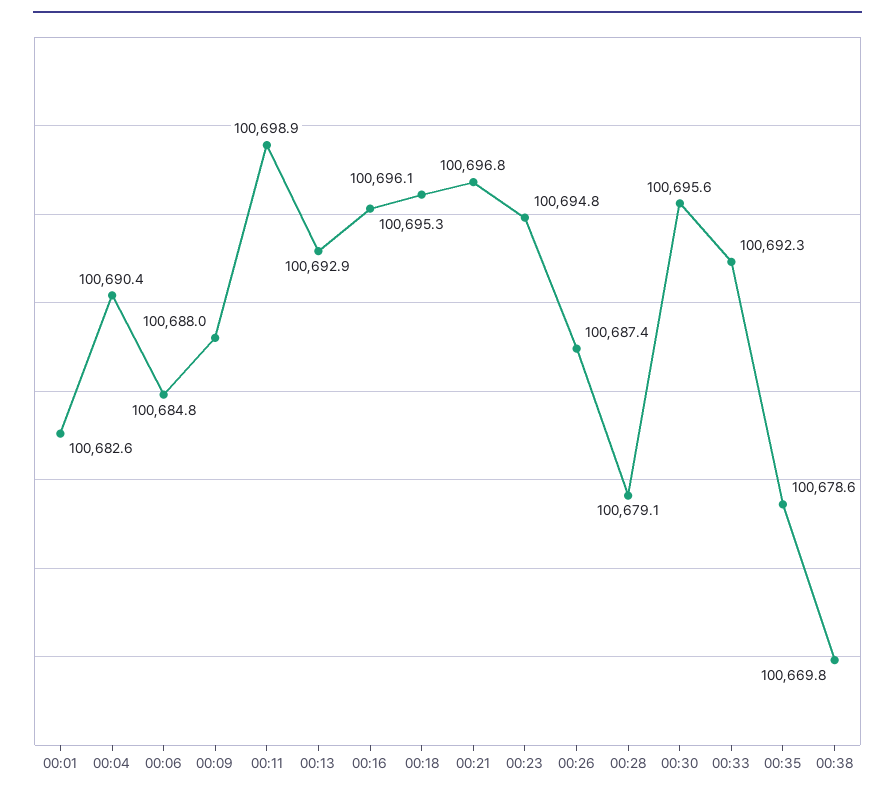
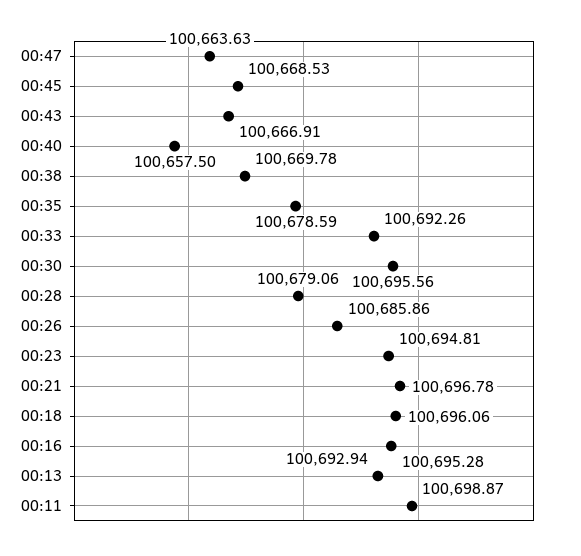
00:01: 100682.6 -> none
00:04: 100690.4 -> none
00:06: 100684.8 -> none
00:09: 100688 -> none
00:26: 100687.4 -> 100685.86
00:47: none -> 100663.63
00:45: none -> 100668.53
00:43: none -> 100666.91
00:40: none -> 100657.5

